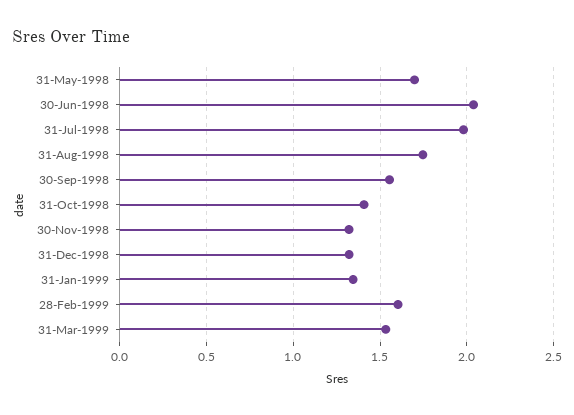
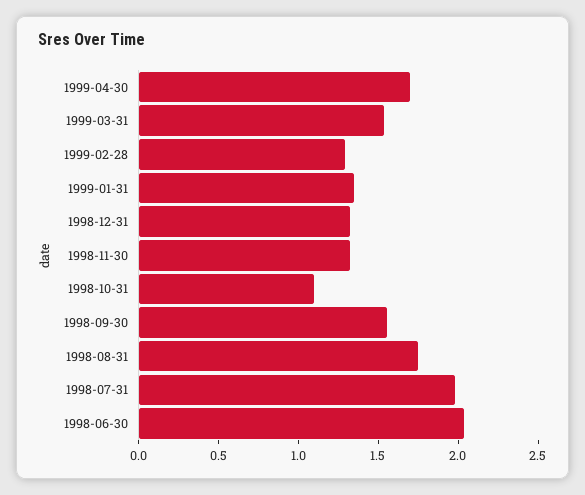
31-May-1998: 1.7 -> none
31-Oct-1998: 1.4 -> 1.1
28-Feb-1999: 1.6 -> 1.3
1999-04-30: none -> 1.7

